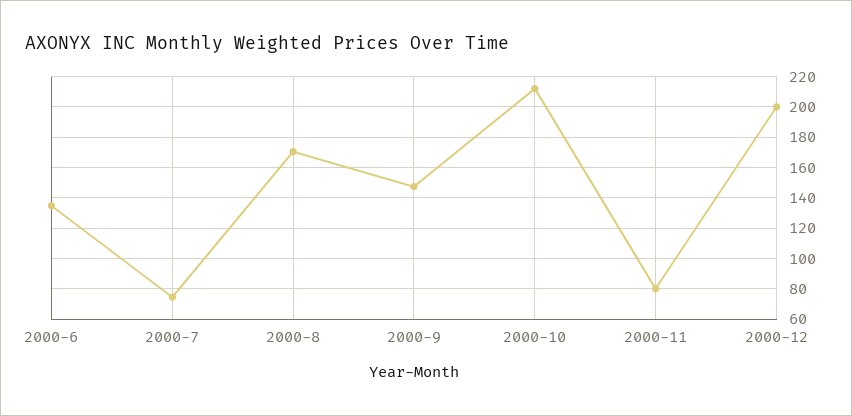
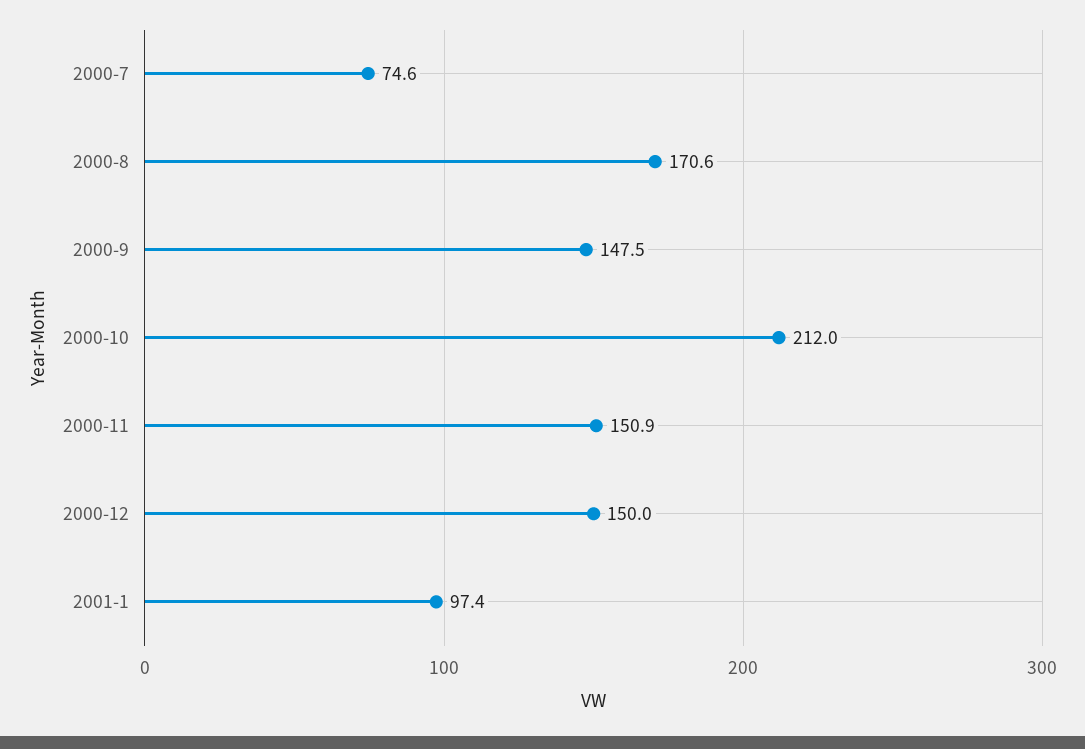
2000-6: 135 -> none
2000-11: 80 -> 150.9
2000-12: 200 -> 150
2001-1: none -> 97.4

